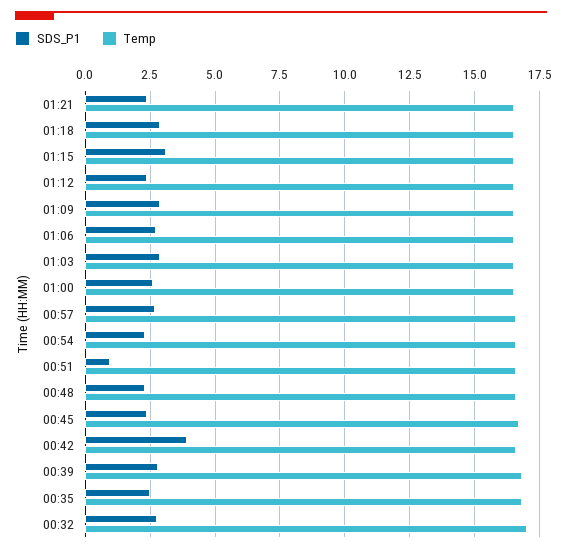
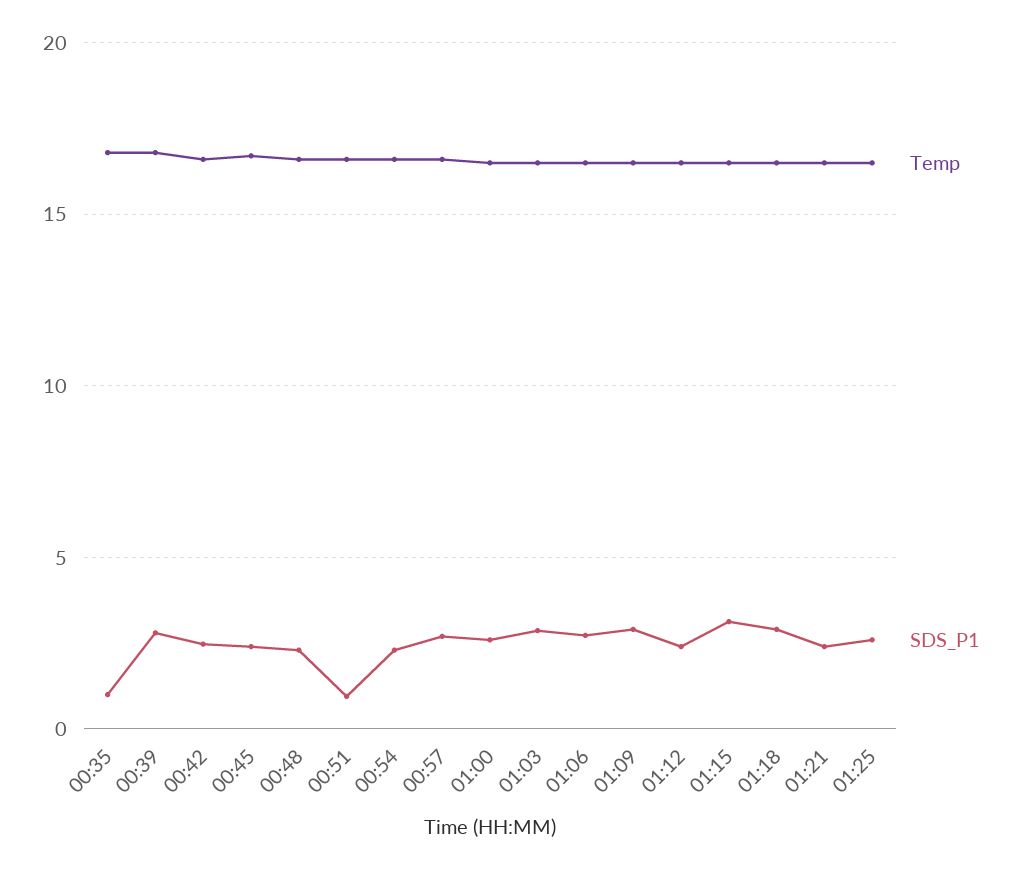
SDS_P1, 00:42: 4 -> 2.5
SDS_P1, 00:35: 2.5 -> 1
SDS_P1, 00:32: 2.75 -> none
Temp, 00:32: 17 -> none
Temp, 01:25: none -> 16.5
SDS_P1, 01:25: none -> 2.5

